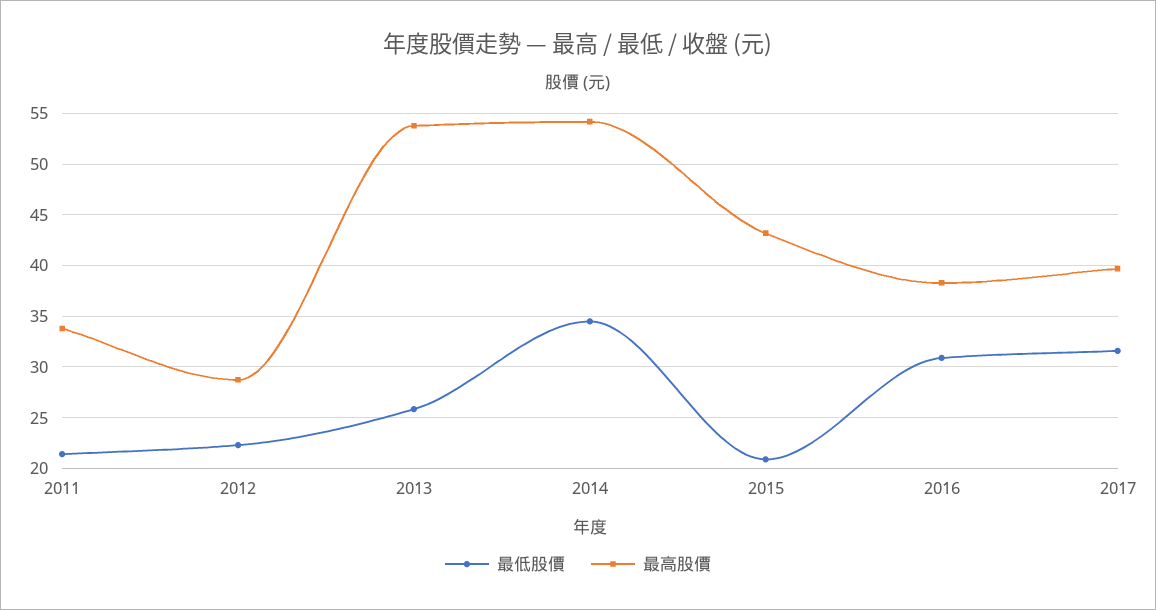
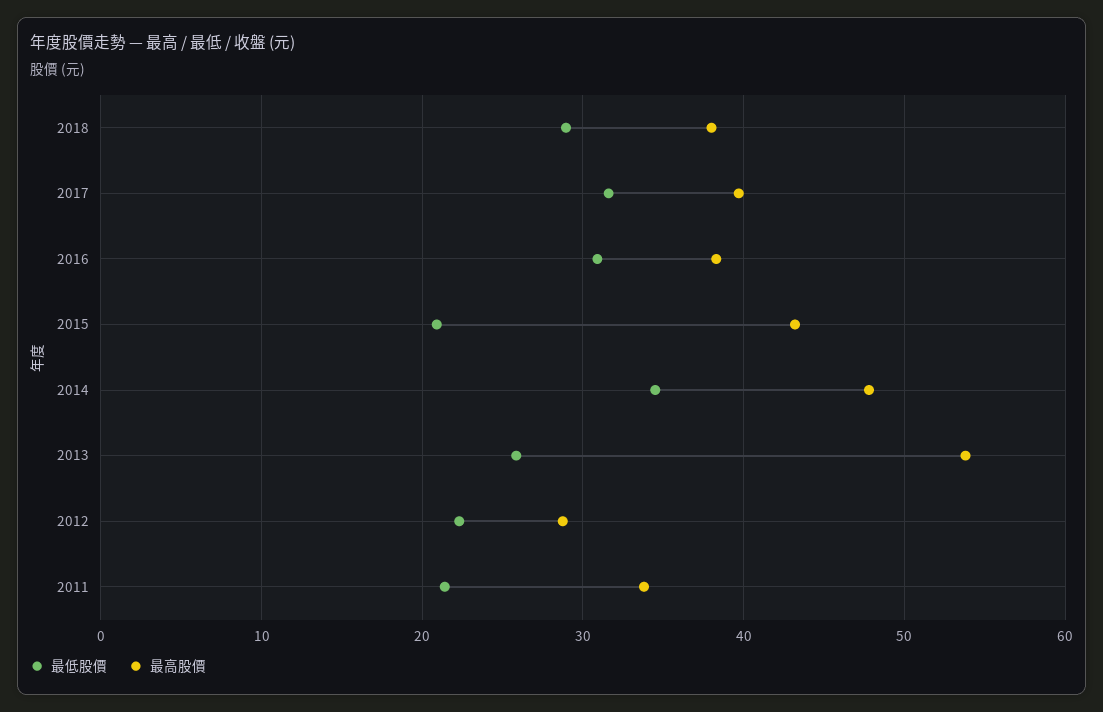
最高股價, 2014: 54 -> 48
最低股價, 2018: none -> 29
最高股價, 2018: none -> 38

